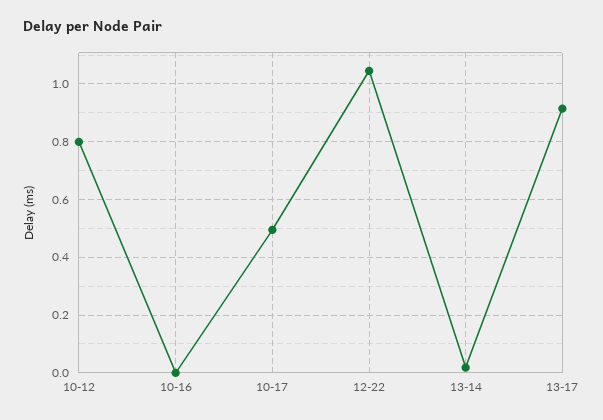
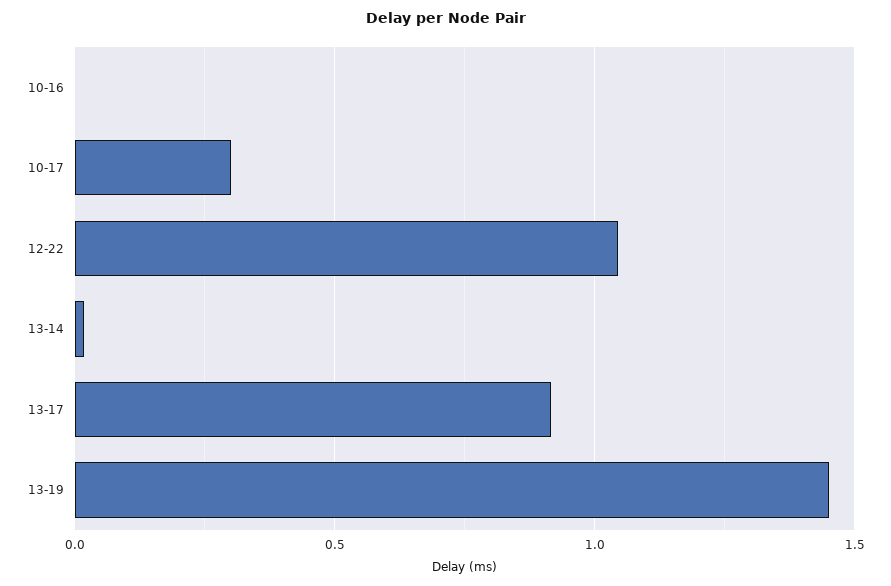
10-12: 0.8 -> none
10-17: 0.5 -> 0.3
13-19: none -> 1.45

